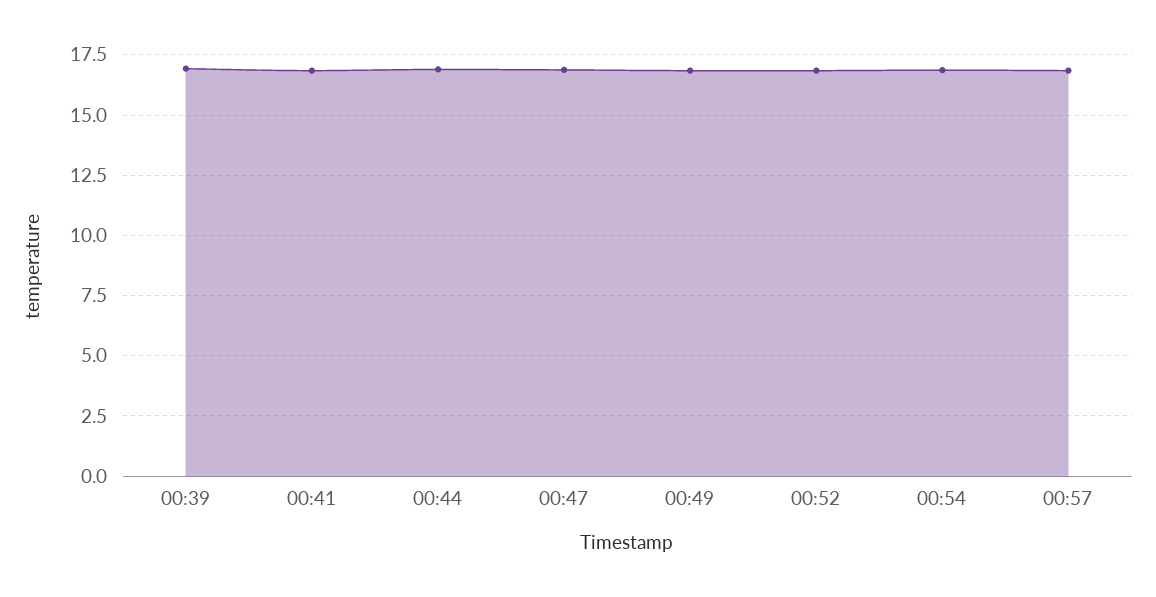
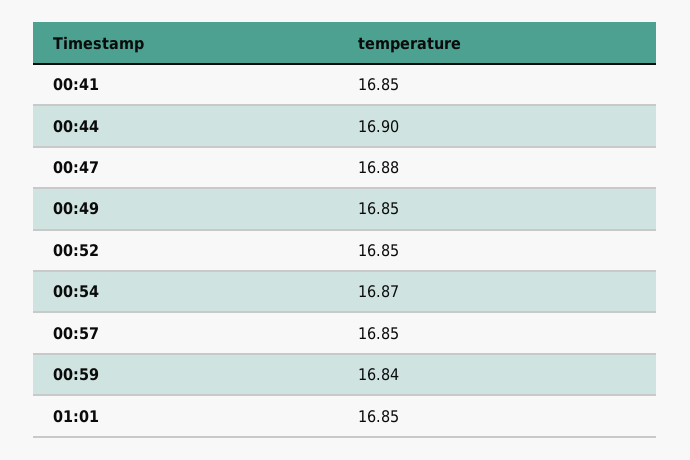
00:39: 17 -> none
00:59: none -> 16.84
01:01: none -> 16.85

